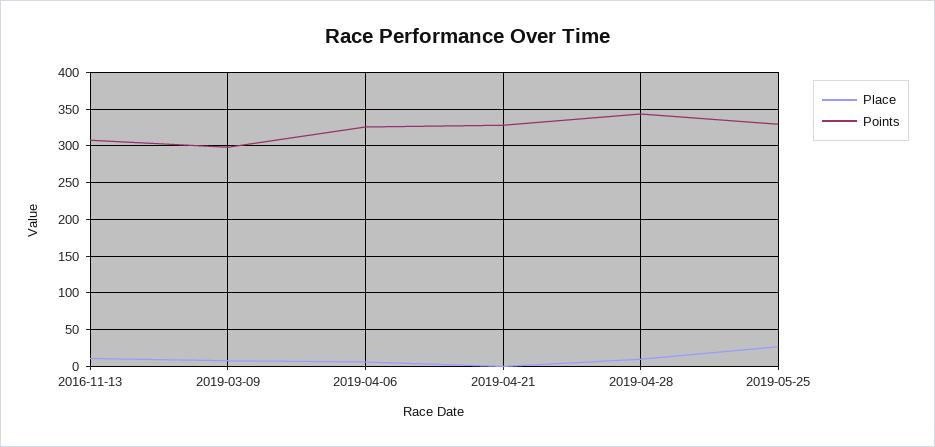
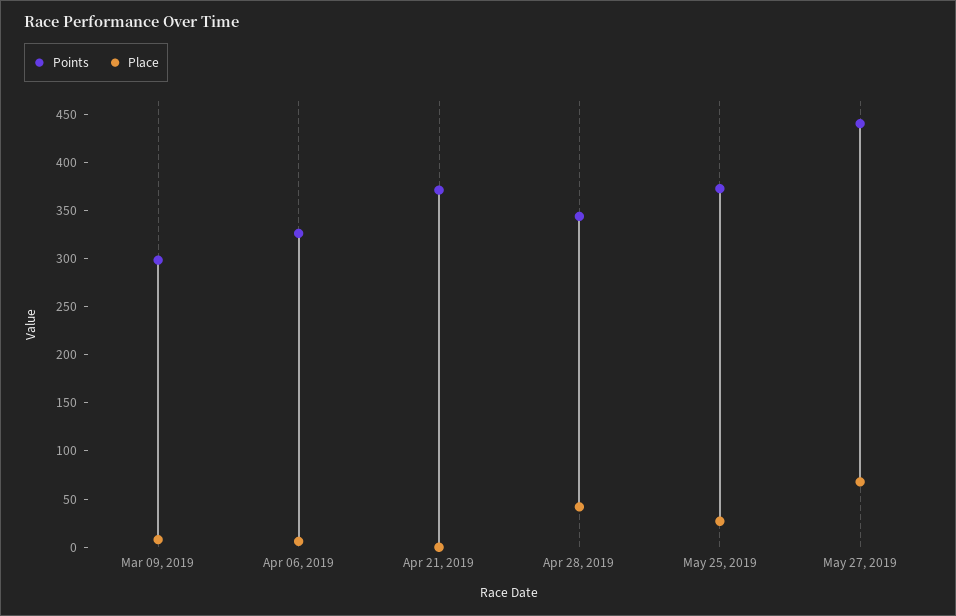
Place, 2016-11-13: 10 -> none
Points, 2016-11-13: 310 -> none
Points, 2019-04-21: 330 -> 370
Place, 2019-04-28: 10 -> 40
Points, 2019-05-25: 330 -> 370
Points, May 27, 2019: none -> 440
Place, May 27, 2019: none -> 70

